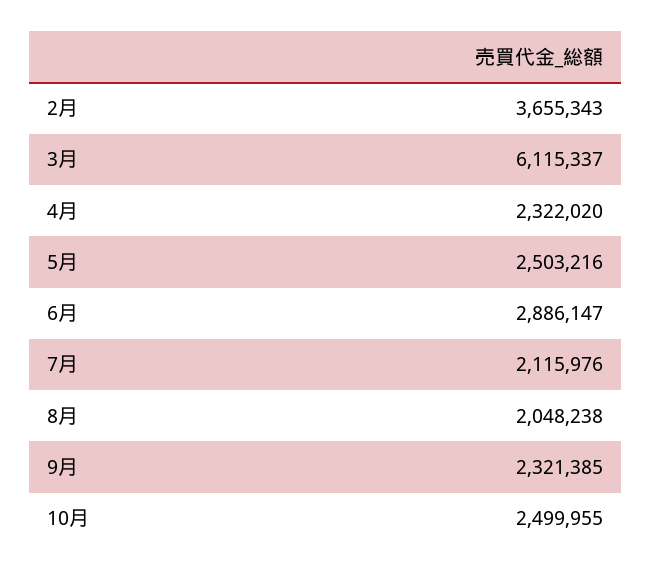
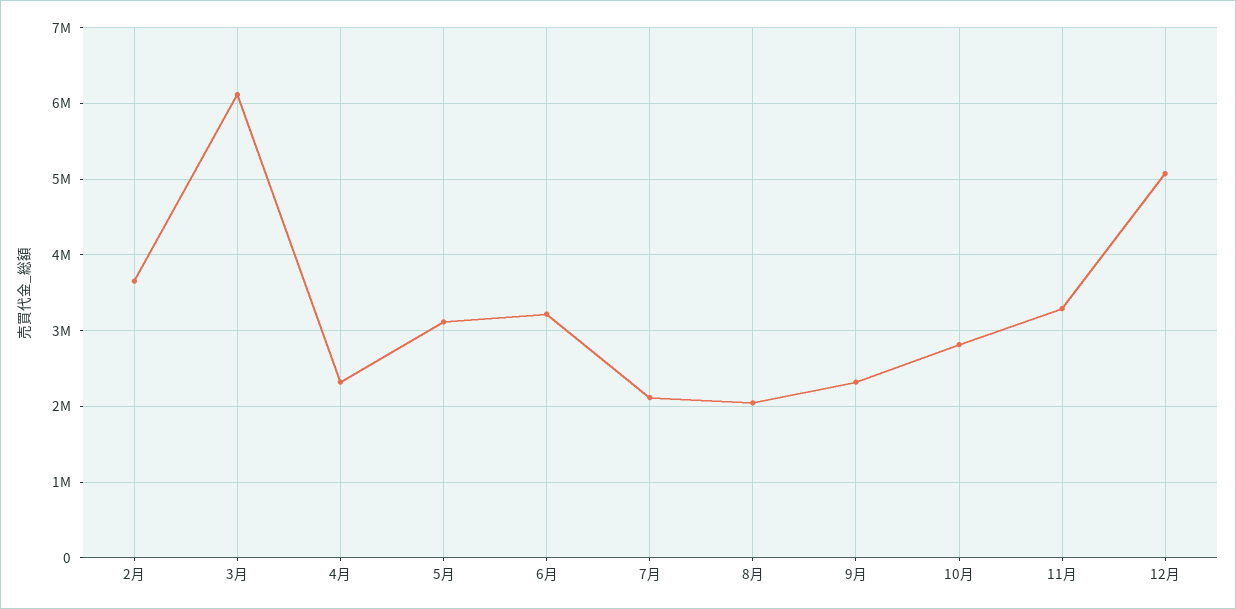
5月: 2503216 -> 3100000
6月: 2886147 -> 3200000
10月: 2499955 -> 2800000
11月: none -> 3300000
12月: none -> 5100000

